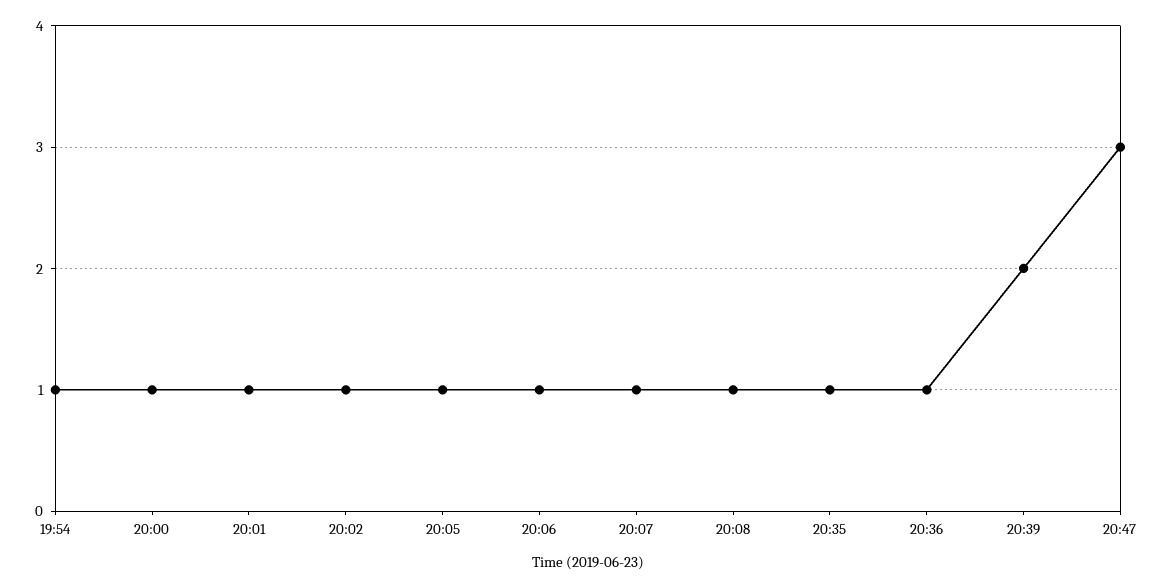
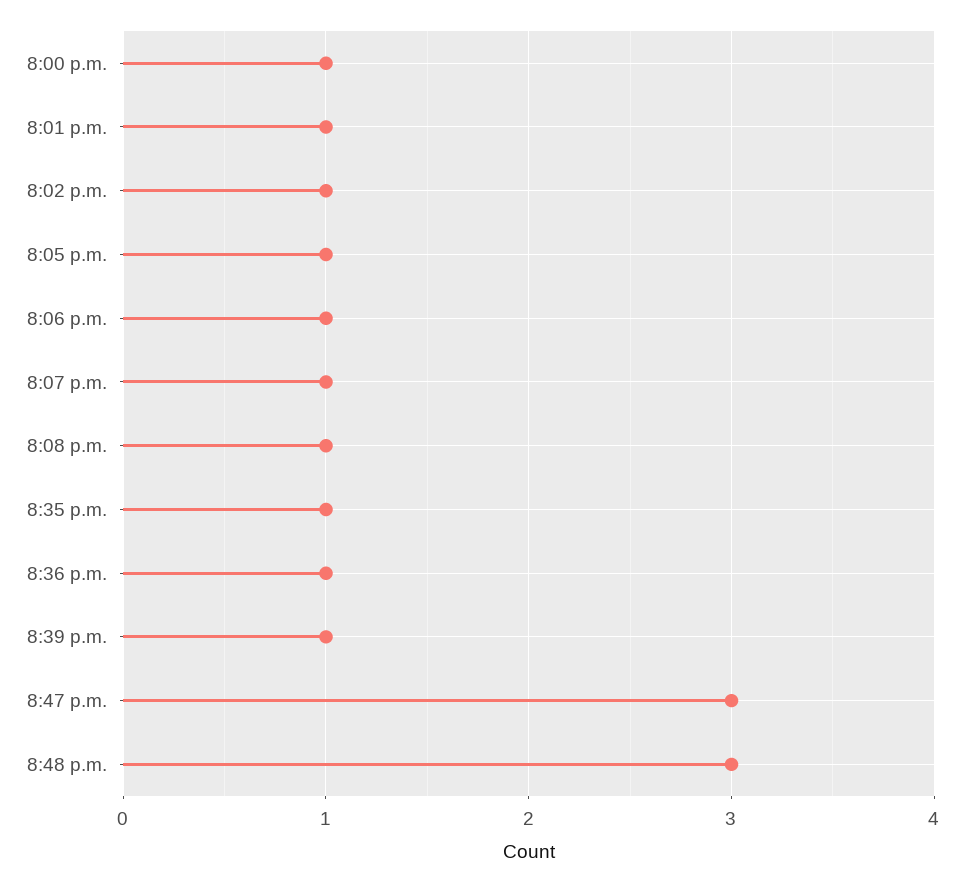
19:54: 1 -> none
20:39: 2 -> 1
8:48 p.m.: none -> 3

